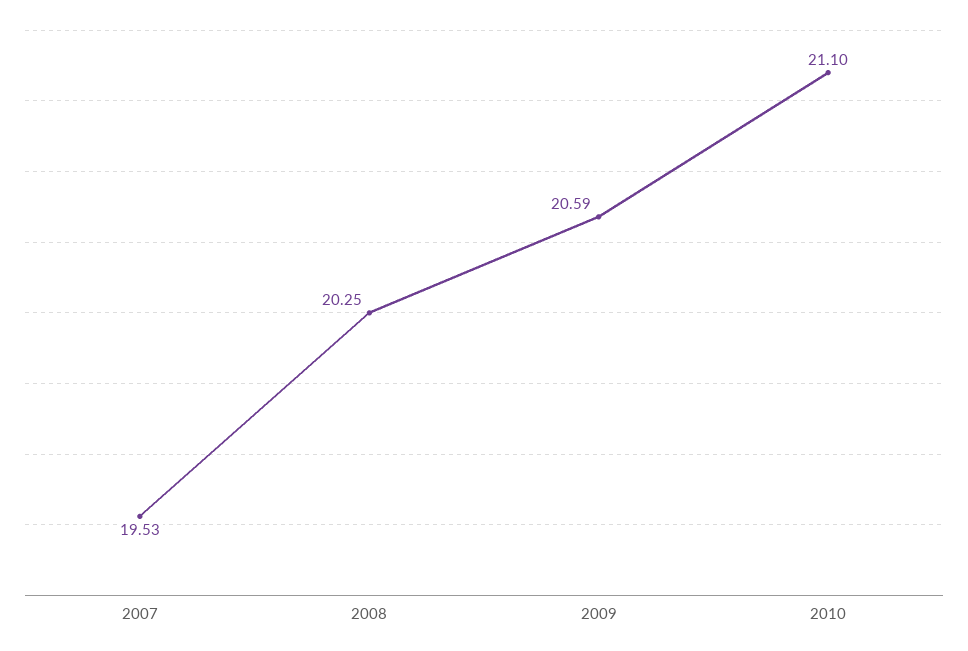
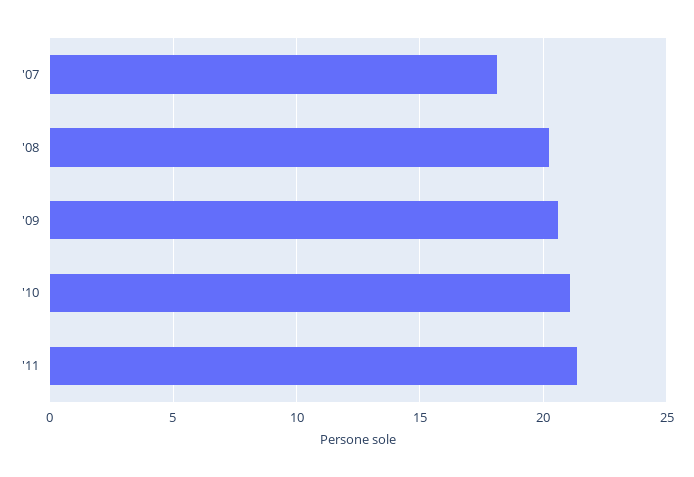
2007: 19.53 -> 18
'11: none -> 21.5

